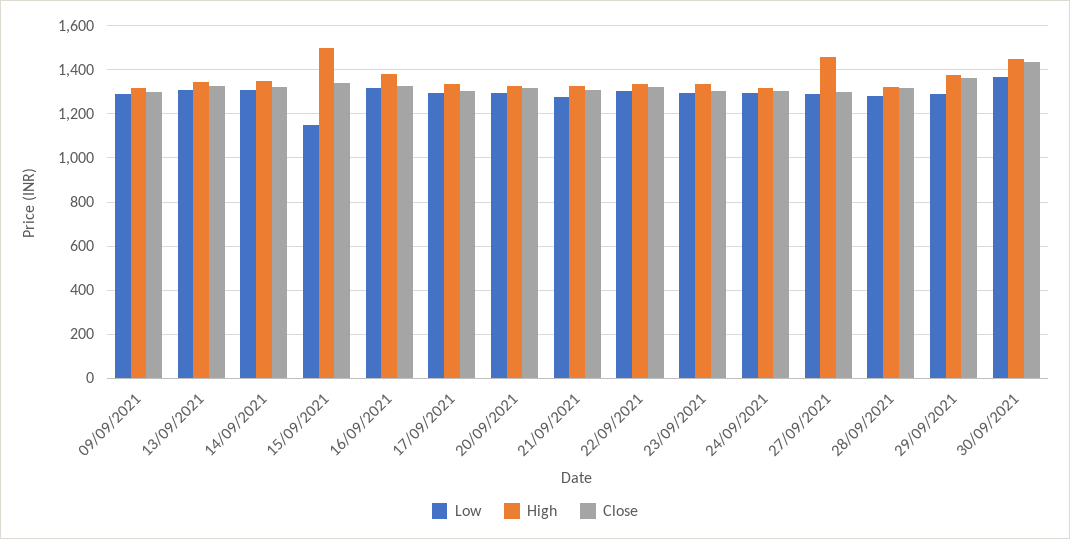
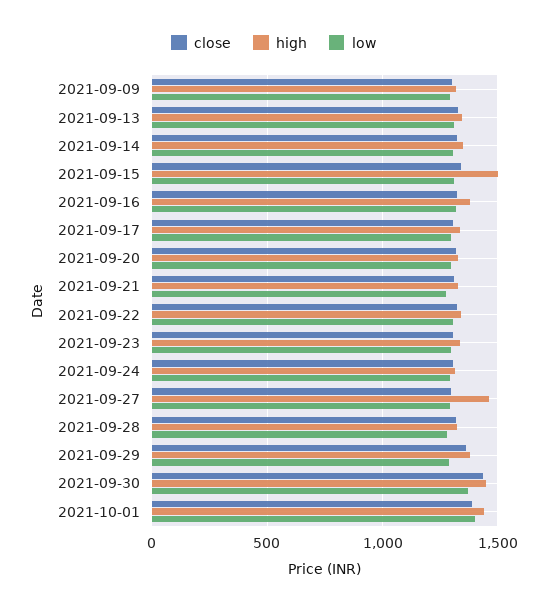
Low, 15/09/2021: 1150 -> 1300
Close, 2021-10-01: none -> 1400
High, 2021-10-01: none -> 1450
Low, 2021-10-01: none -> 1400

